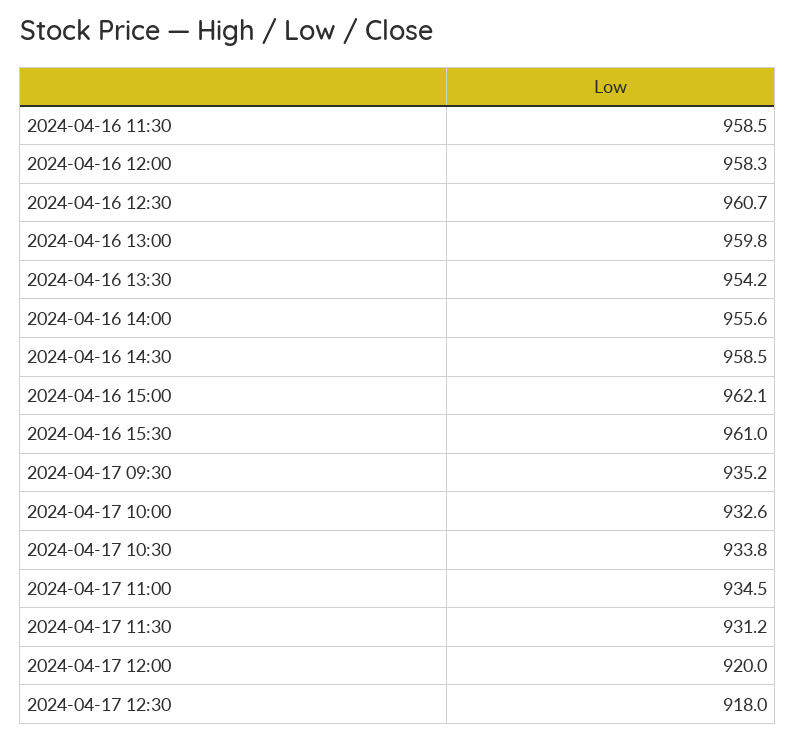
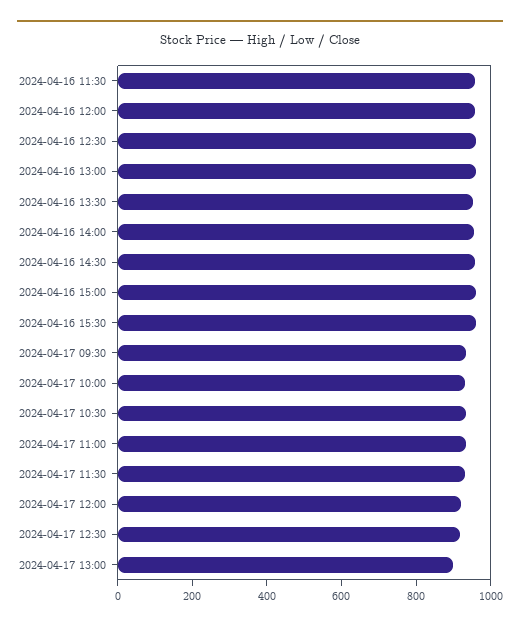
2024-04-17 13:00: none -> 900

